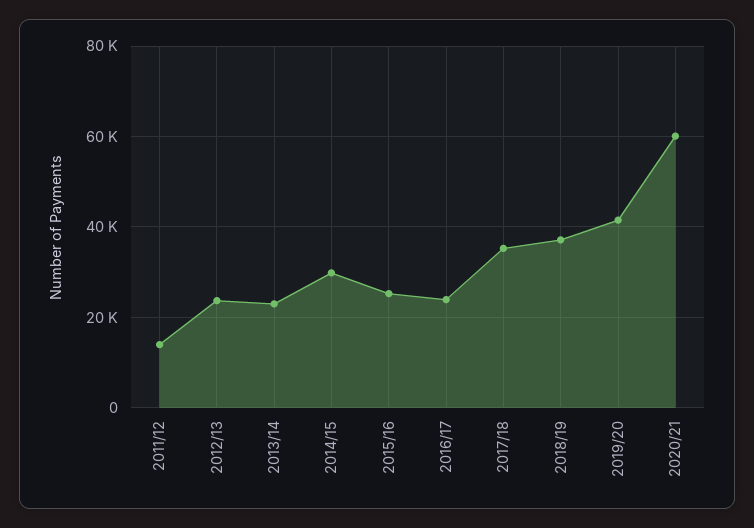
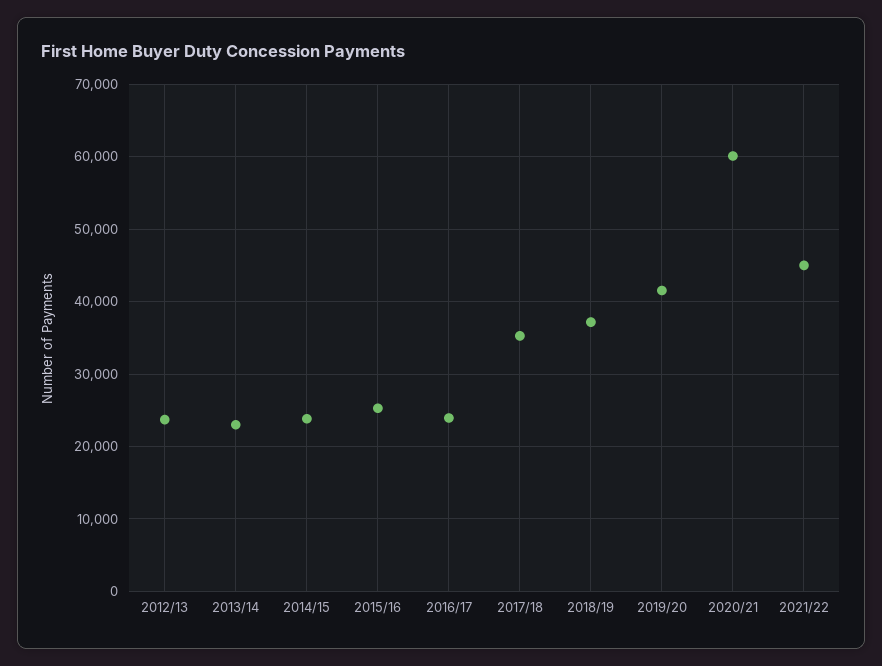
2011/12: 14000 -> none
2014/15: 30000 -> 24000
2021/22: none -> 45000

